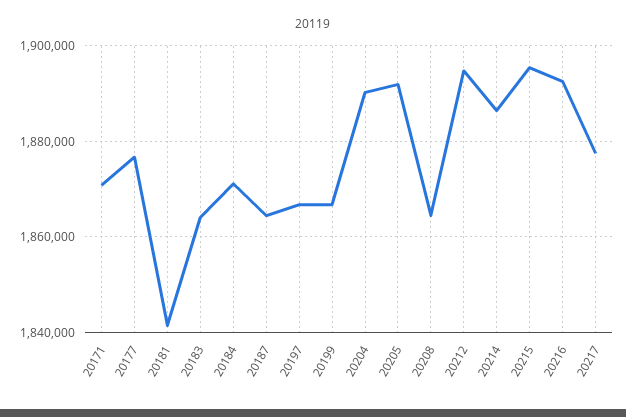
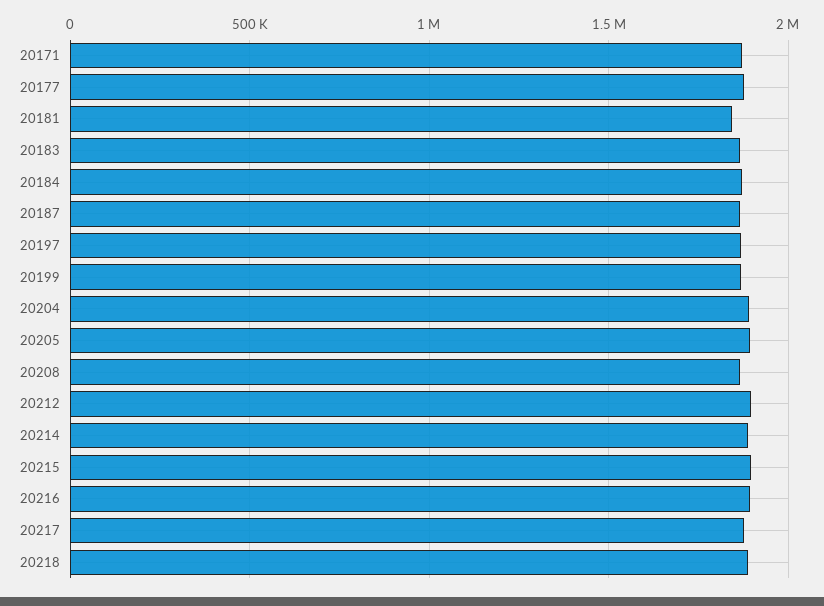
20218: none -> 1900000

